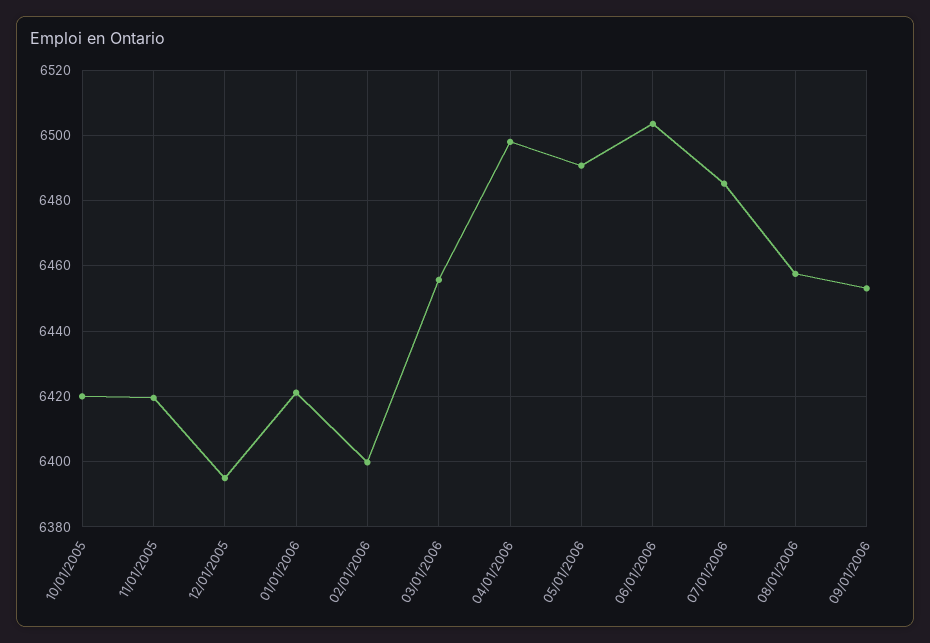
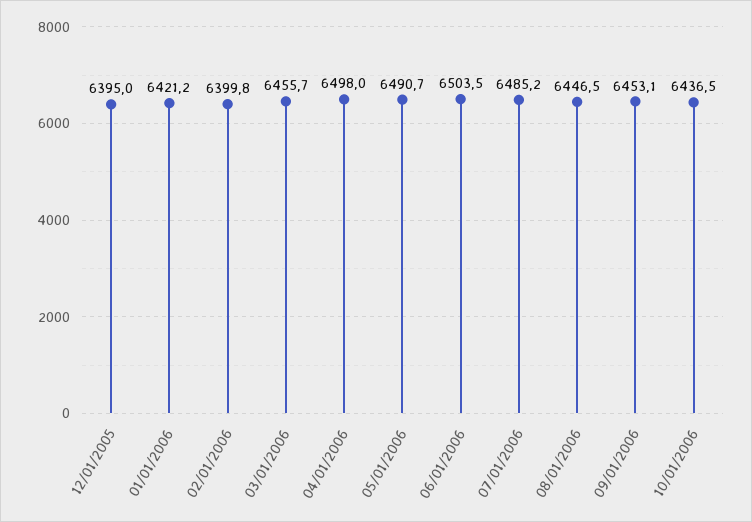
10/01/2005: 6420 -> none
11/01/2005: 6420 -> none
08/01/2006: 6458 -> 6446.5
10/01/2006: none -> 6436.5

